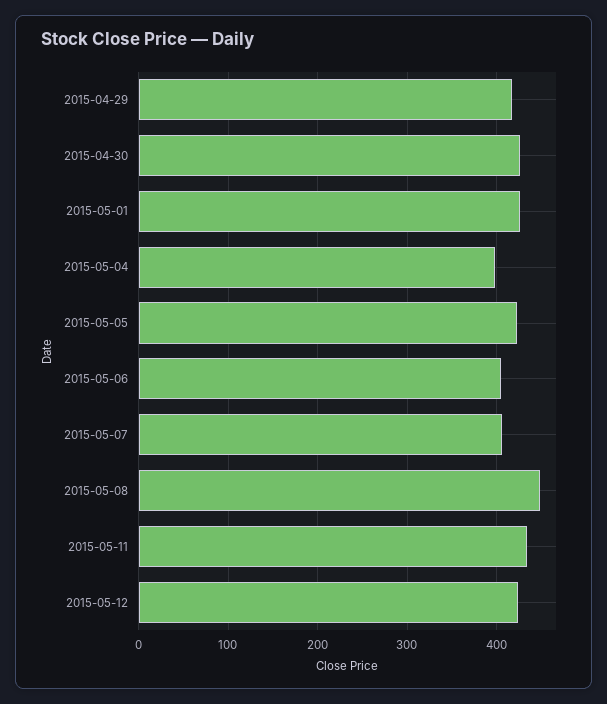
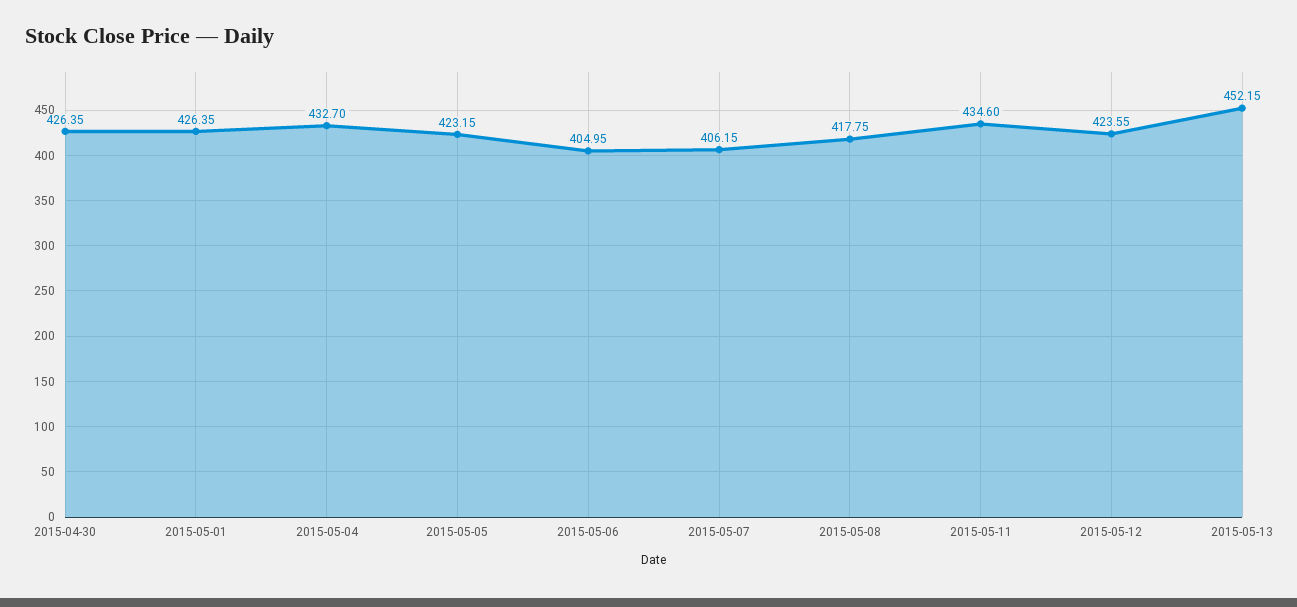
2015-04-29: 420 -> none
2015-05-04: 400 -> 432.7
2015-05-08: 450 -> 417.75
2015-05-13: none -> 452.15

